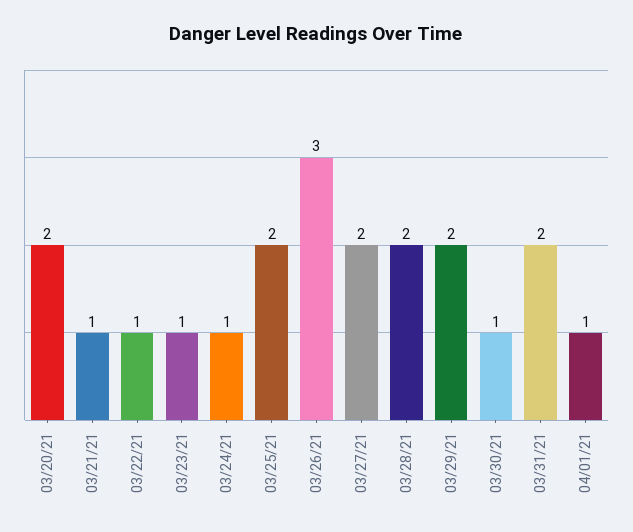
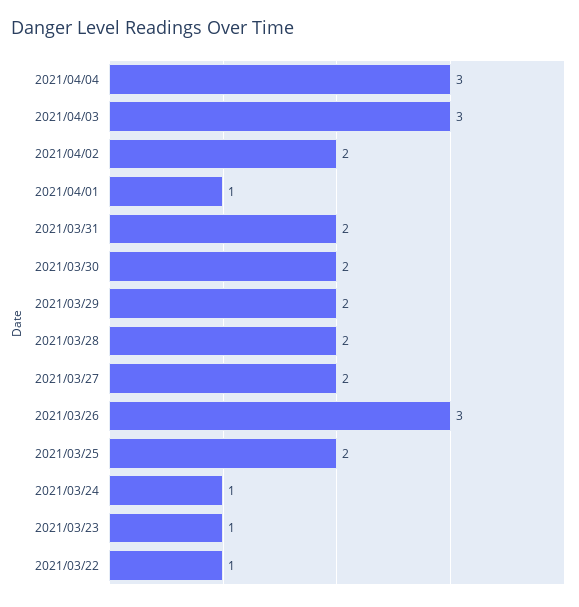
03/20/21: 2 -> none
03/21/21: 1 -> none
03/30/21: 1 -> 2
2021/04/04: none -> 3
2021/04/03: none -> 3
2021/04/02: none -> 2

